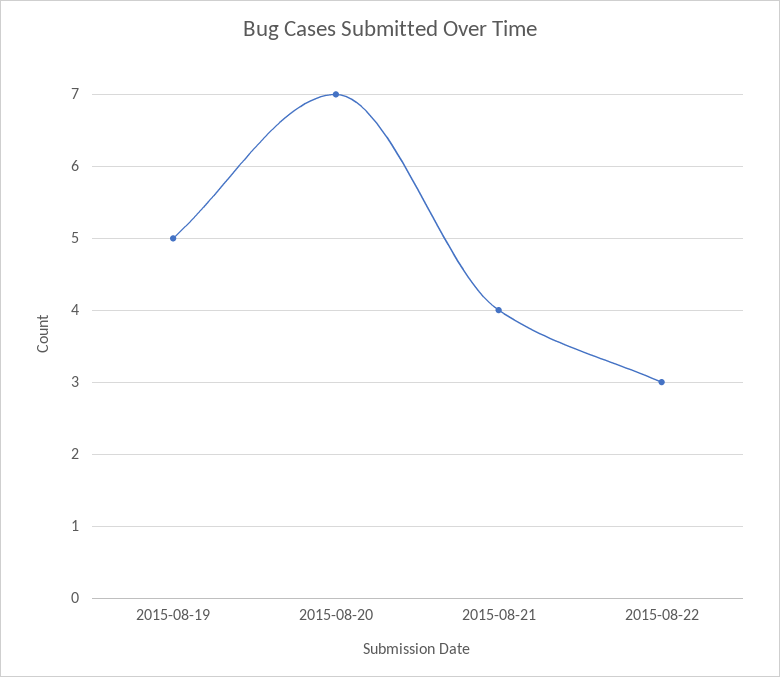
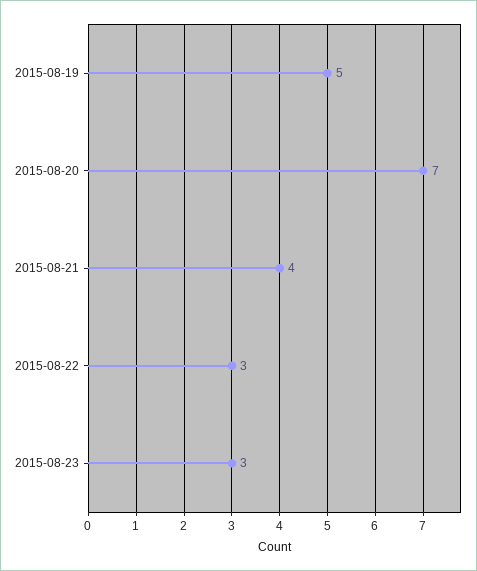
2015-08-23: none -> 3

